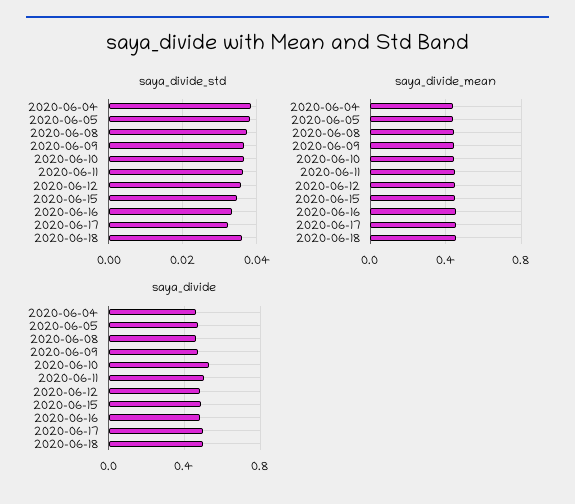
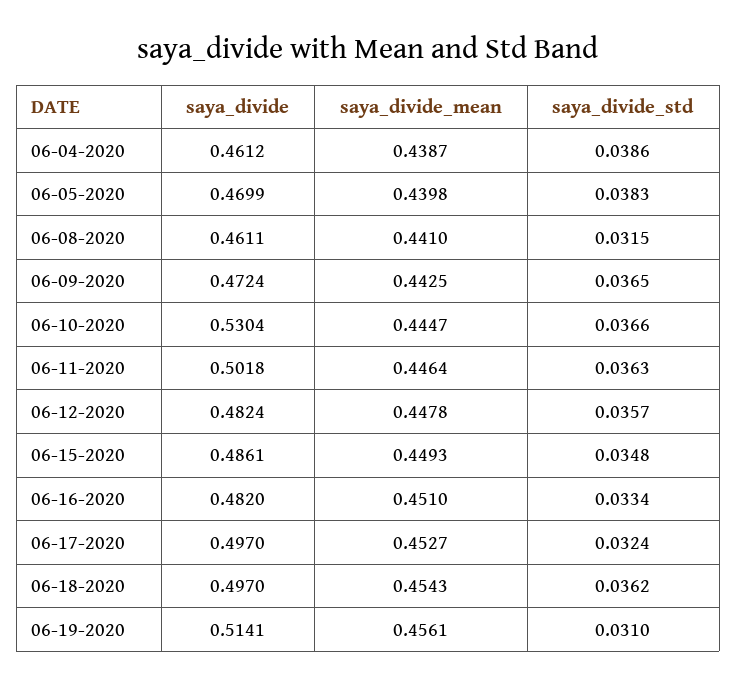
saya_divide_std, 2020-06-08: 0.038 -> 0.0315
saya_divide, 06-19-2020: none -> 0.5141
saya_divide_mean, 06-19-2020: none -> 0.4561
saya_divide_std, 06-19-2020: none -> 0.031

